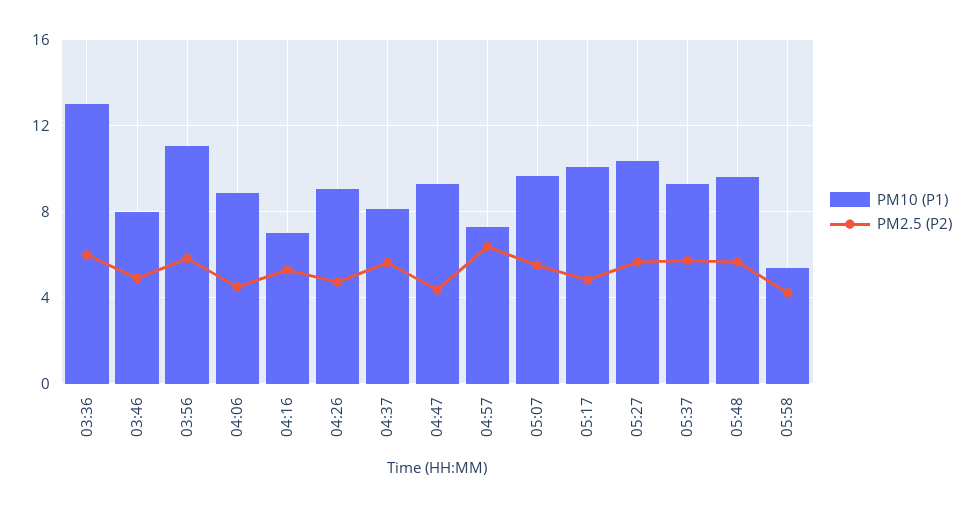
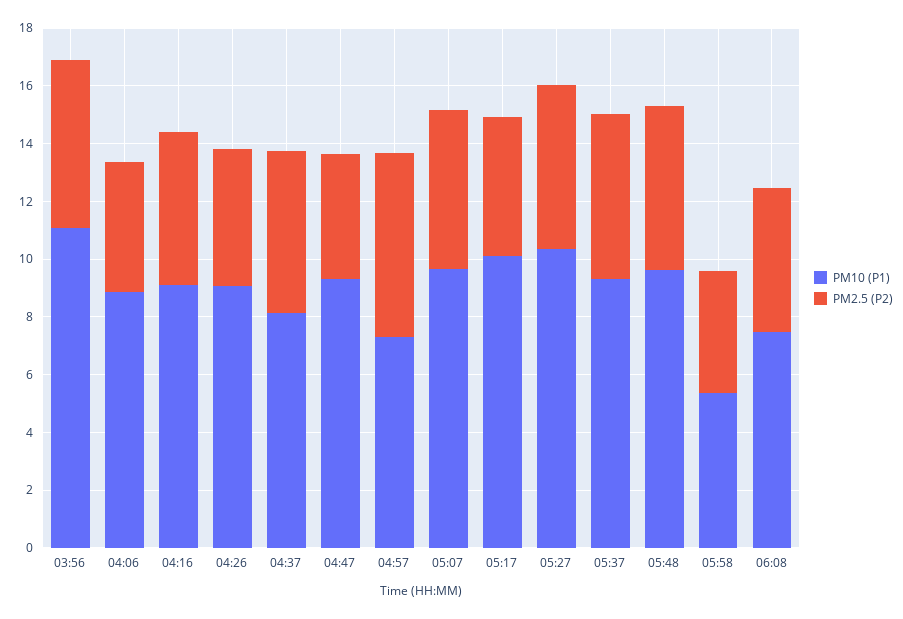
PM10 (P1), 03:36: 13 -> none
PM2.5 (P2), 03:36: 6 -> none
PM10 (P1), 03:46: 8 -> none
PM2.5 (P2), 03:46: 5 -> none
PM10 (P1), 04:16: 7 -> 9
PM10 (P1), 06:08: none -> 7.5
PM2.5 (P2), 06:08: none -> 5

